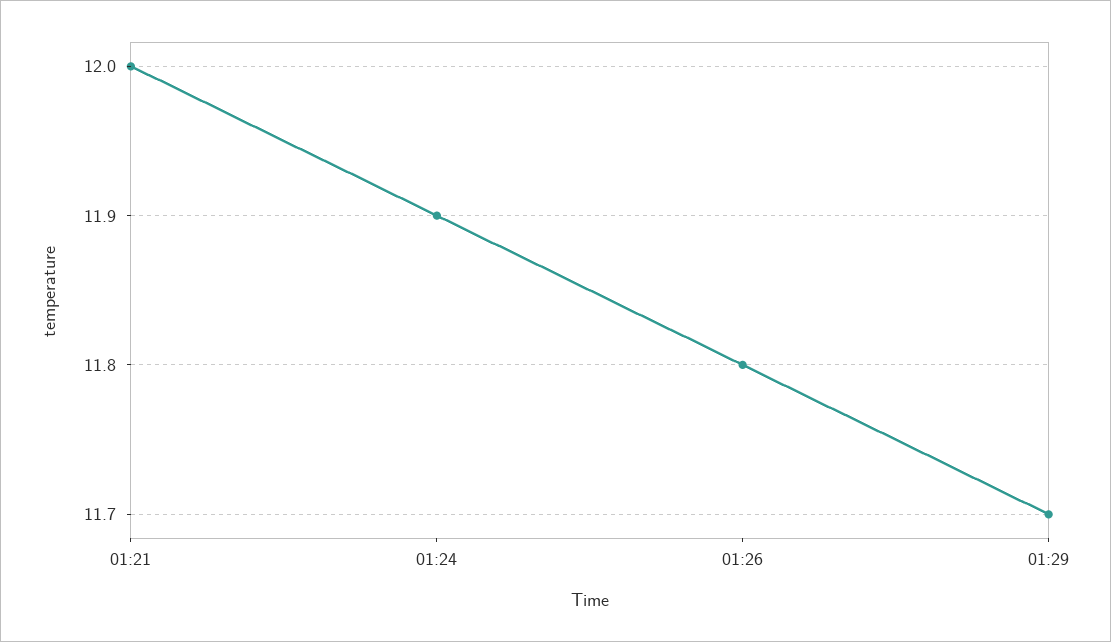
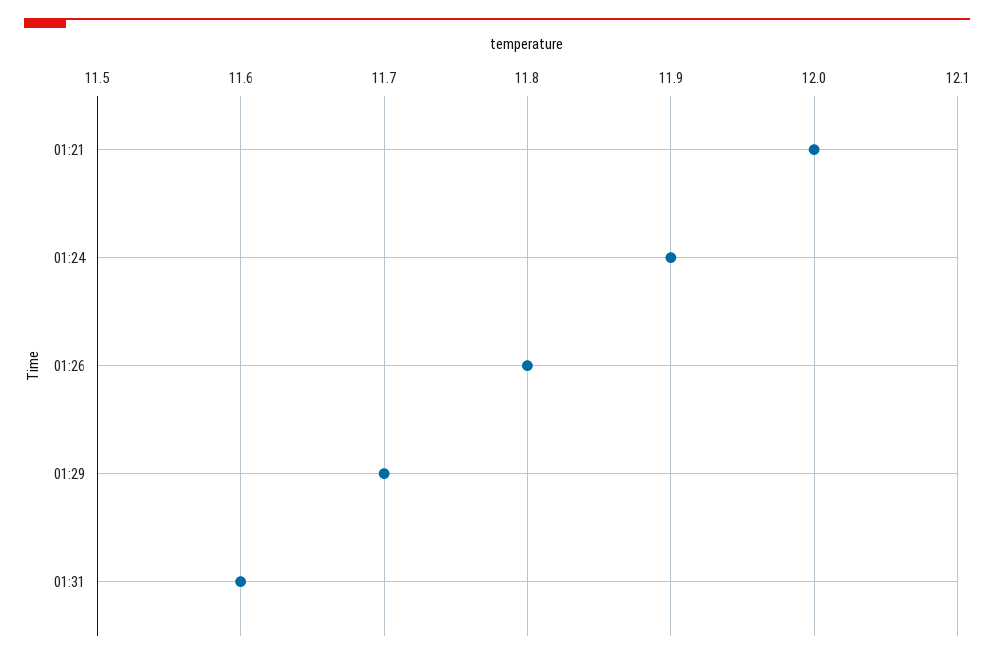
01:31: none -> 11.6

